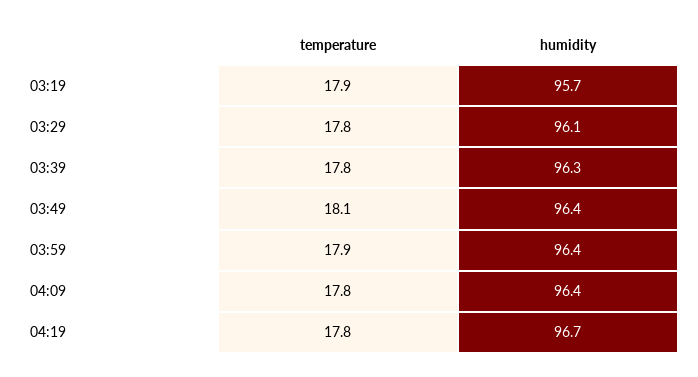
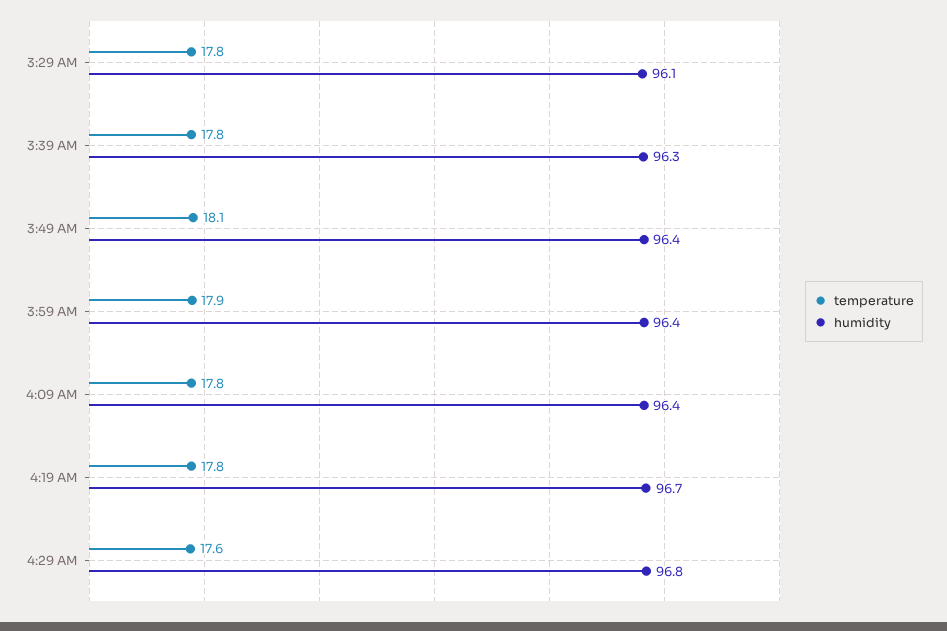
temperature, 03:19: 17.9 -> none
humidity, 03:19: 95.7 -> none
temperature, 4:29 AM: none -> 17.6
humidity, 4:29 AM: none -> 96.8

